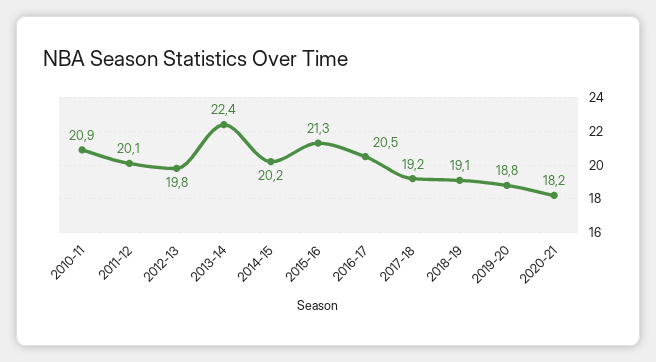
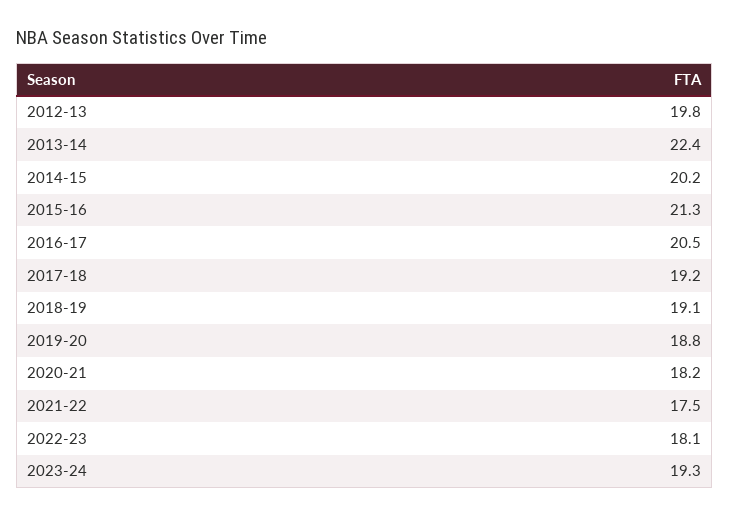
2010-11: 20.9 -> none
2011-12: 20.1 -> none
2021-22: none -> 17.5
2022-23: none -> 18.1
2023-24: none -> 19.3

